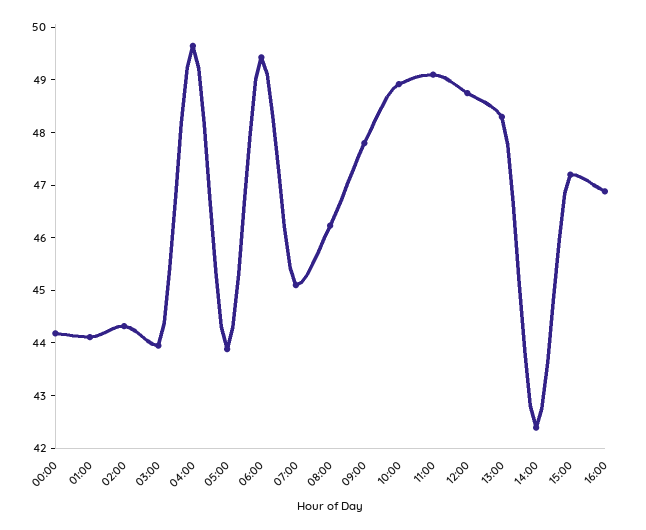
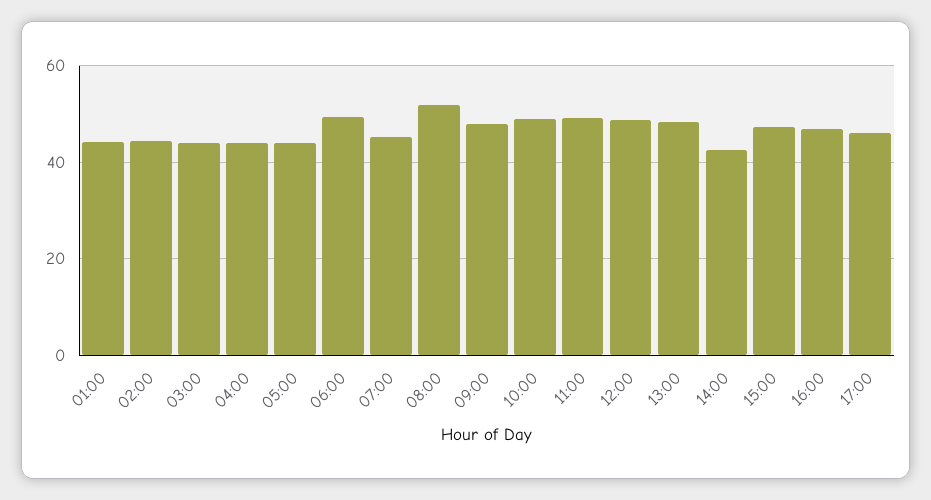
00:00: 44.2 -> none
04:00: 49.6 -> 44
08:00: 46.2 -> 52
17:00: none -> 46

